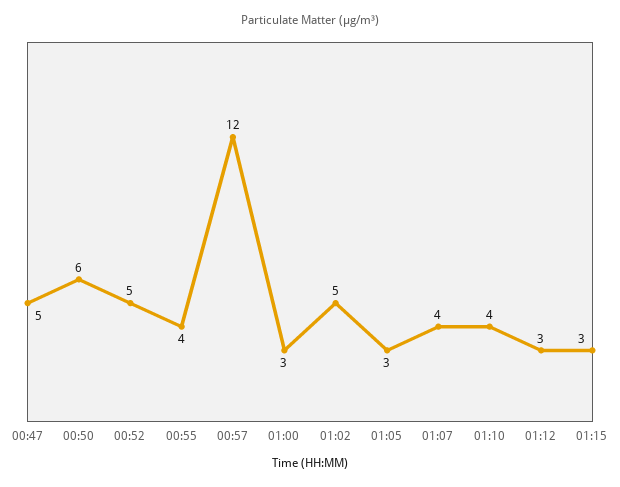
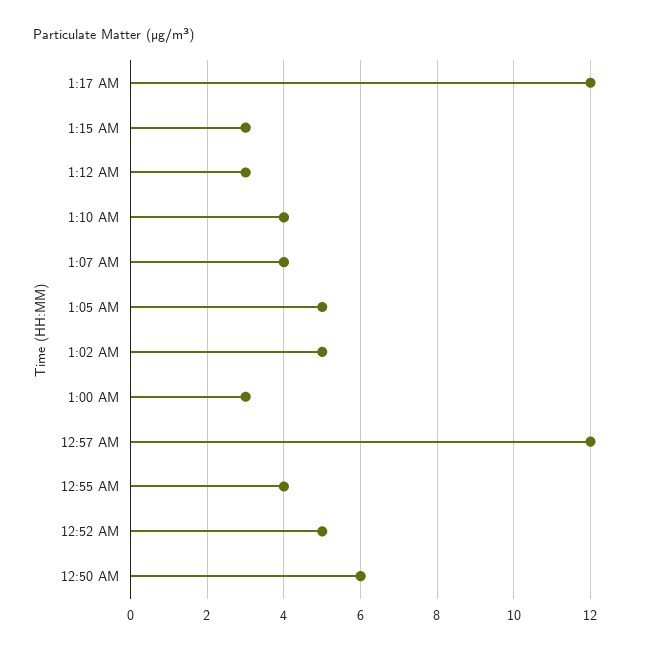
00:47: 5 -> none
01:05: 3 -> 5
1:17 AM: none -> 12

